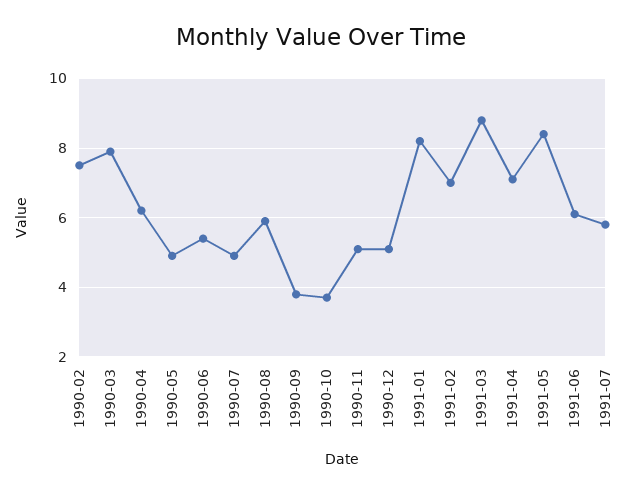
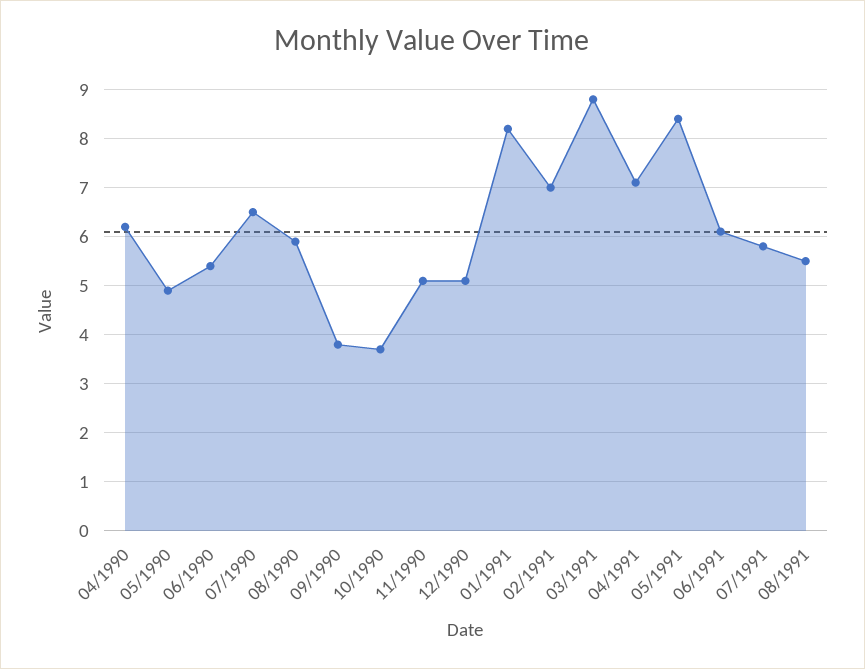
1990-02: 7.5 -> none
1990-03: 8 -> none
1990-07: 5 -> 6.5
08/1991: none -> 5.5

